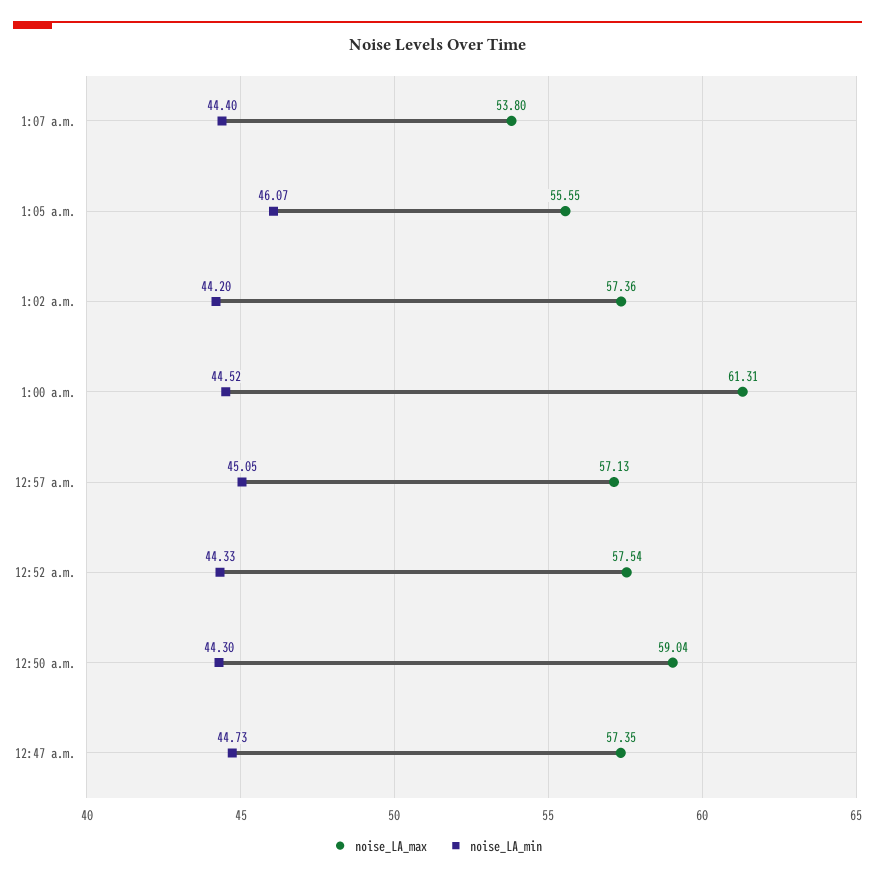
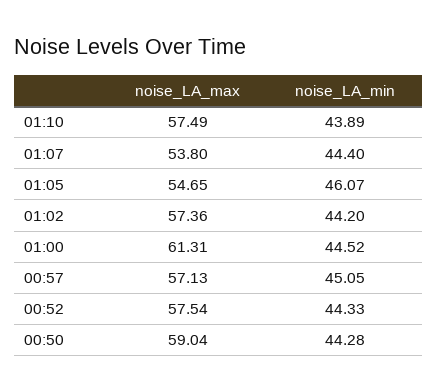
noise_LA_max, 1:05 a.m.: 55.55 -> 54.65
noise_LA_min, 12:50 a.m.: 44.3 -> 44.28
noise_LA_max, 12:47 a.m.: 57.35 -> none
noise_LA_min, 12:47 a.m.: 44.73 -> none
noise_LA_max, 01:10: none -> 57.49
noise_LA_min, 01:10: none -> 43.89

